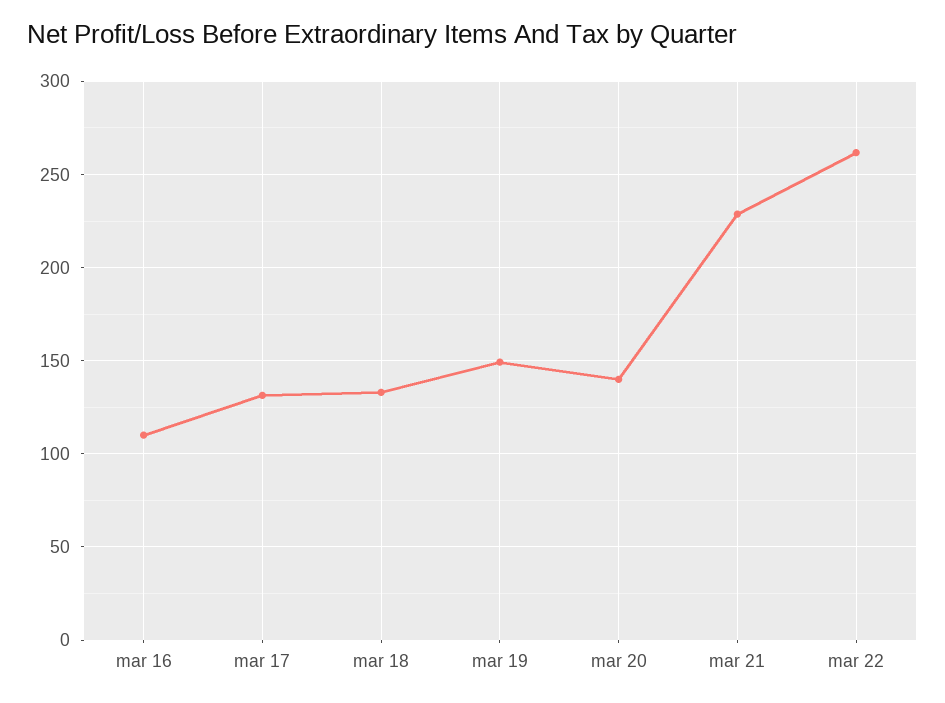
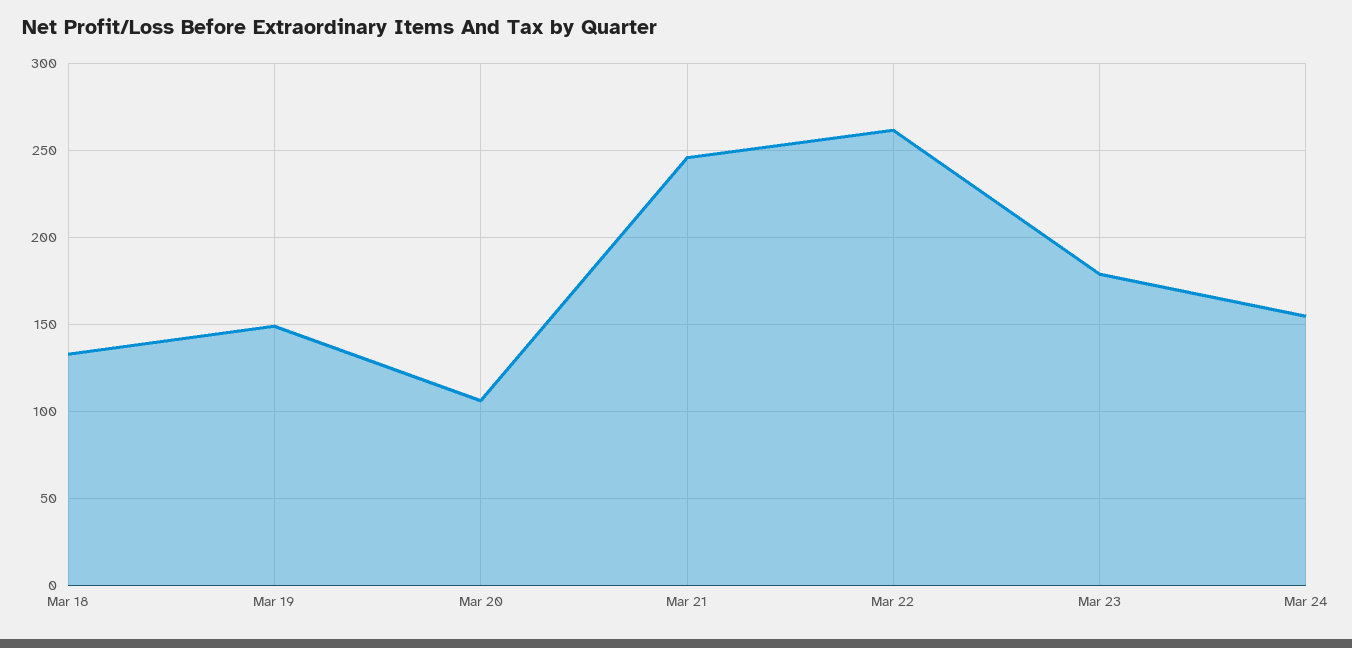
mar 16: 110 -> none
mar 17: 130 -> none
mar 20: 140 -> 105
mar 21: 230 -> 245
Mar 23: none -> 180
Mar 24: none -> 155

